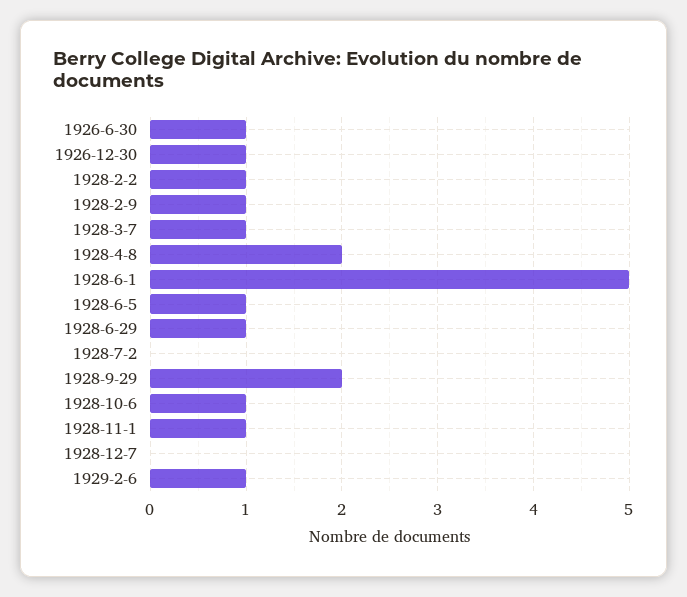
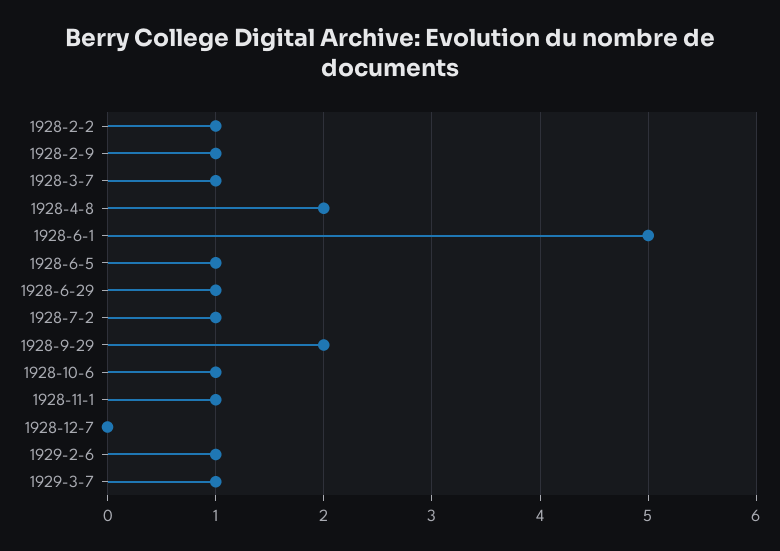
1926-6-30: 1 -> none
1926-12-30: 1 -> none
1928-7-2: 0 -> 1
1929-3-7: none -> 1

